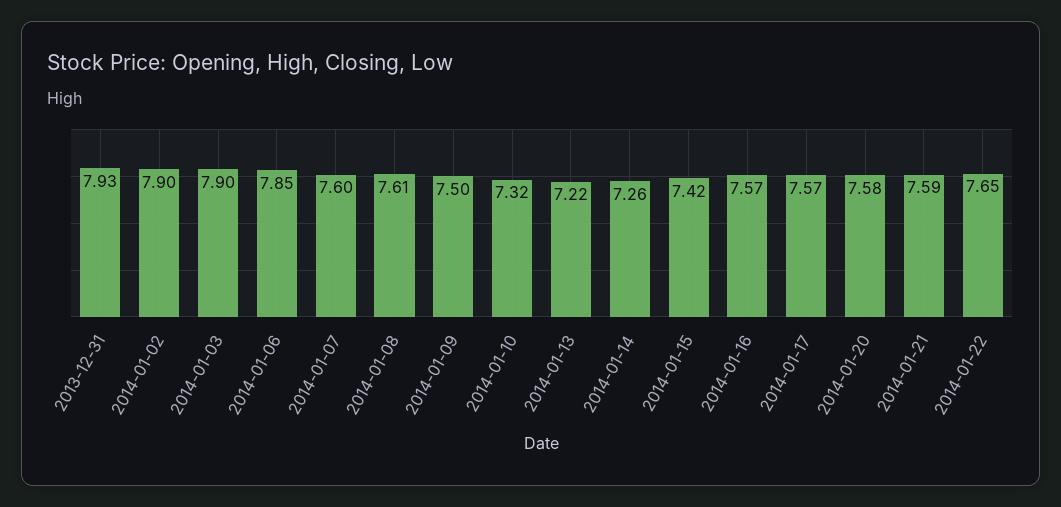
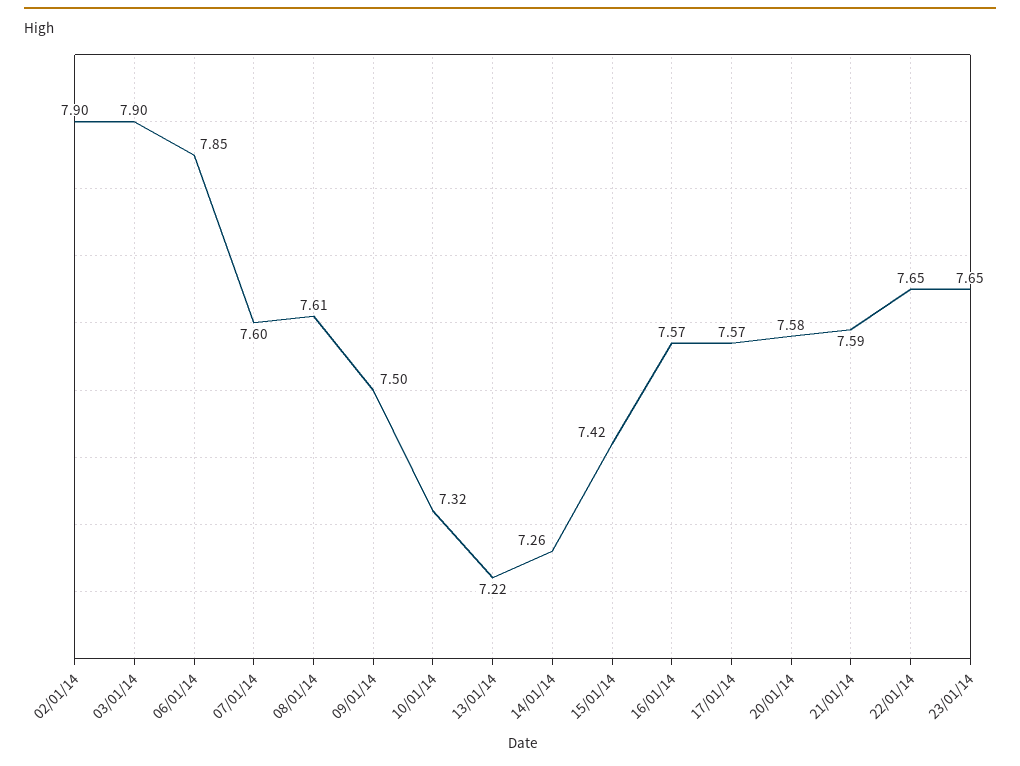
2013-12-31: 7.93 -> none
23/01/14: none -> 7.65

